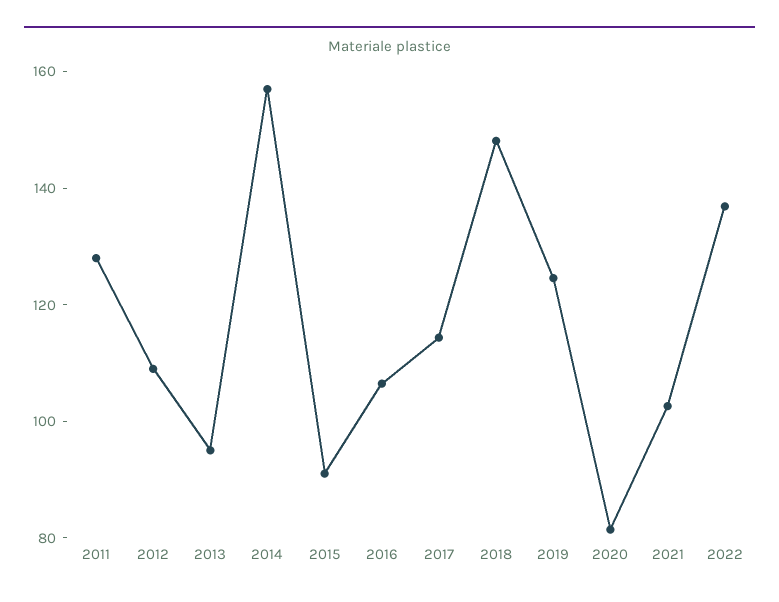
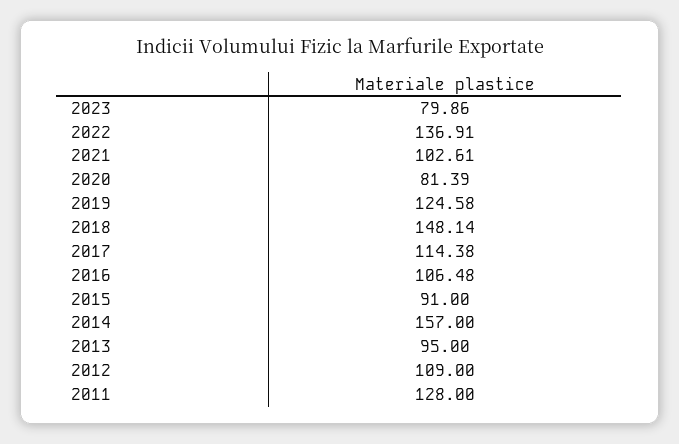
2023: none -> 79.86

